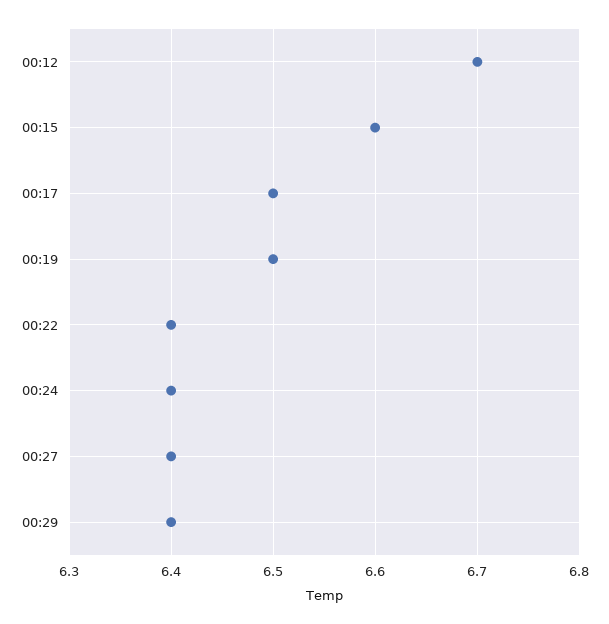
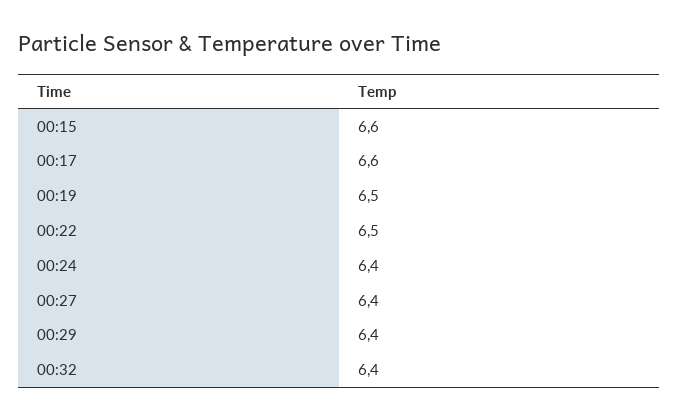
00:12: 6.7 -> none
00:17: 6.5 -> 6.6
00:22: 6.4 -> 6.5
00:32: none -> 6.4

